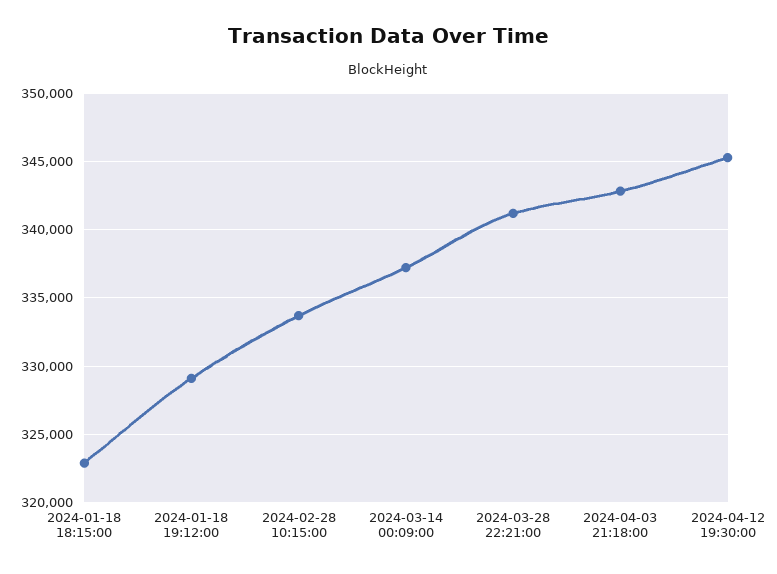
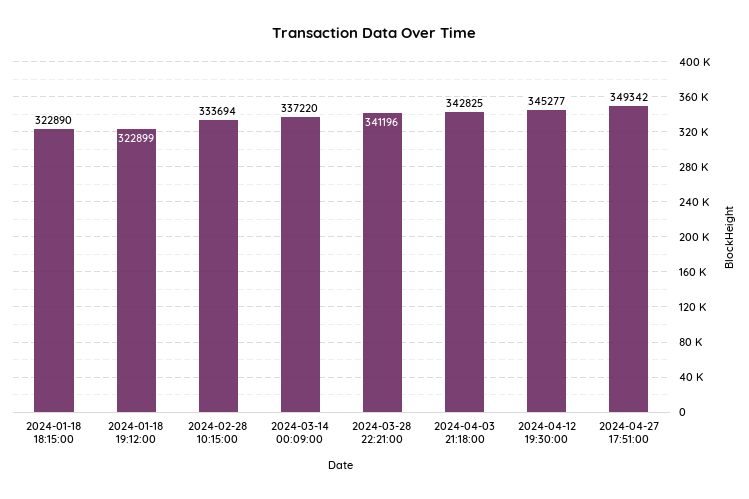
2024-01-18 19:12:00: 329000 -> 322899
2024-04-27 17:51:00: none -> 349342

